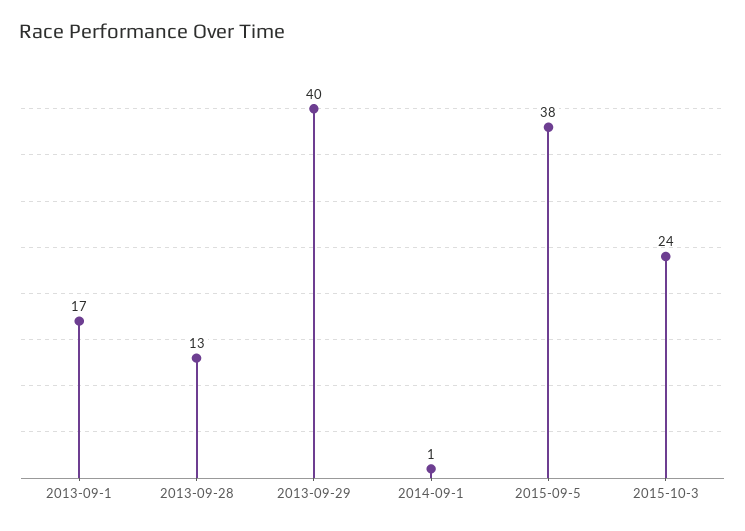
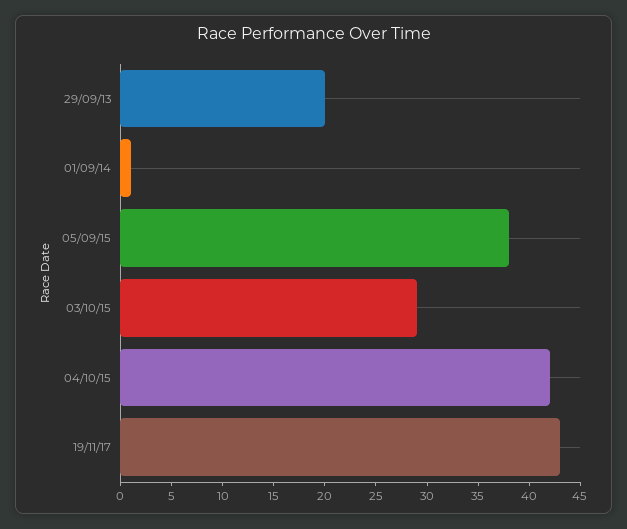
2013-09-1: 17 -> none
2013-09-28: 13 -> none
2013-09-29: 40 -> 20
2015-10-3: 24 -> 29
04/10/15: none -> 42
19/11/17: none -> 43

